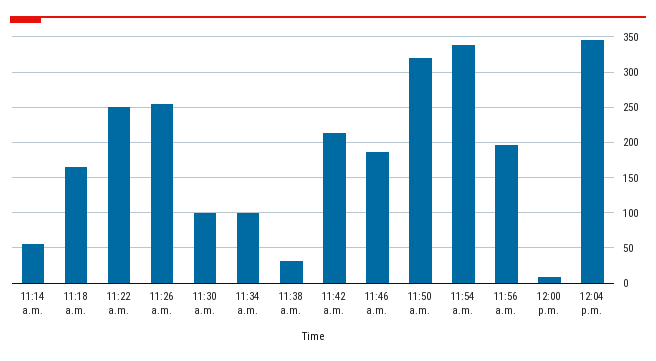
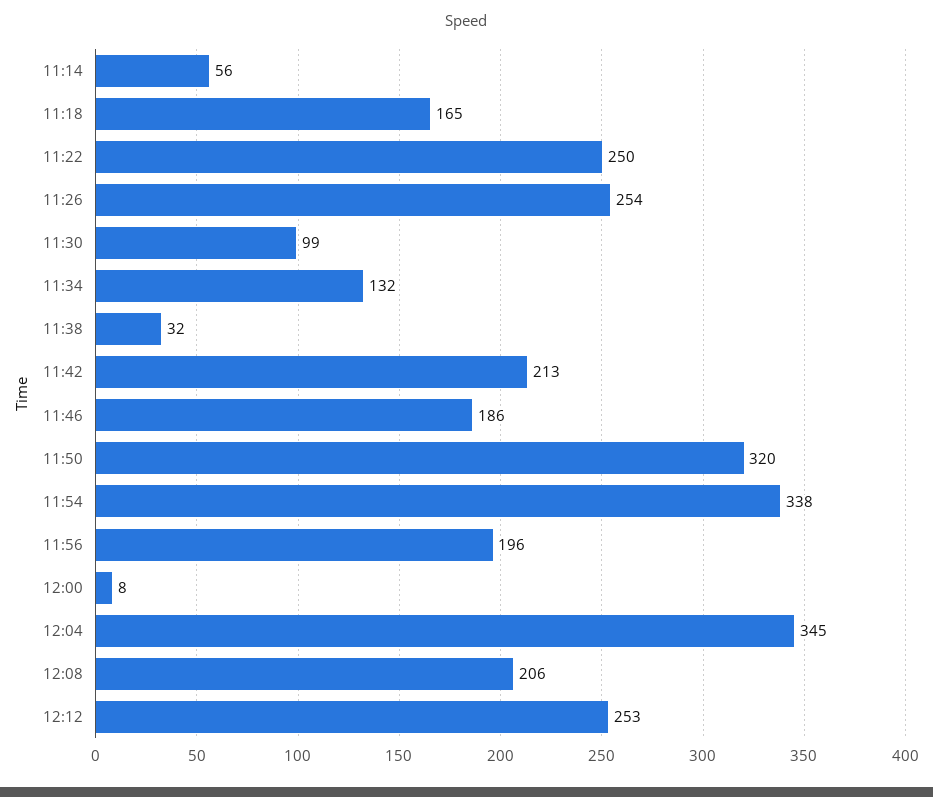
11:34 a.m.: 100 -> 132
12:08: none -> 206
12:12: none -> 253

